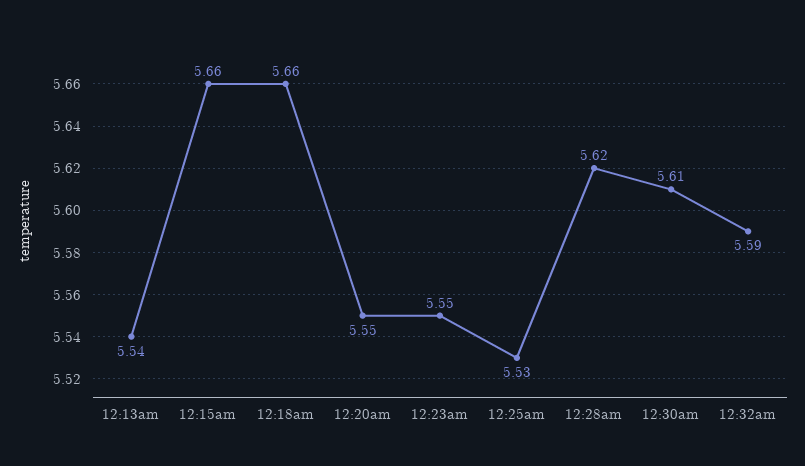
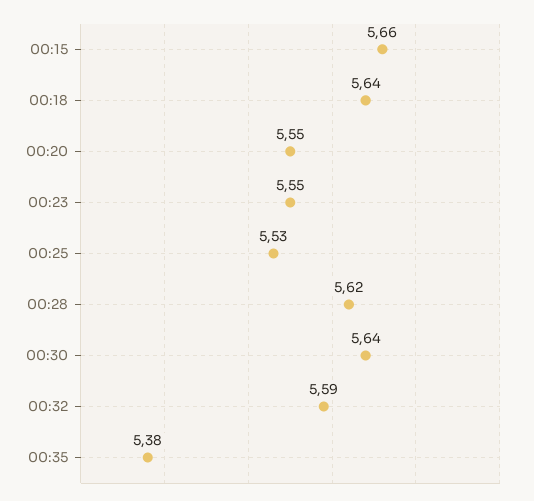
12:13am: 5.54 -> none
12:18am: 5.66 -> 5.64
12:30am: 5.61 -> 5.64
00:35: none -> 5.38

